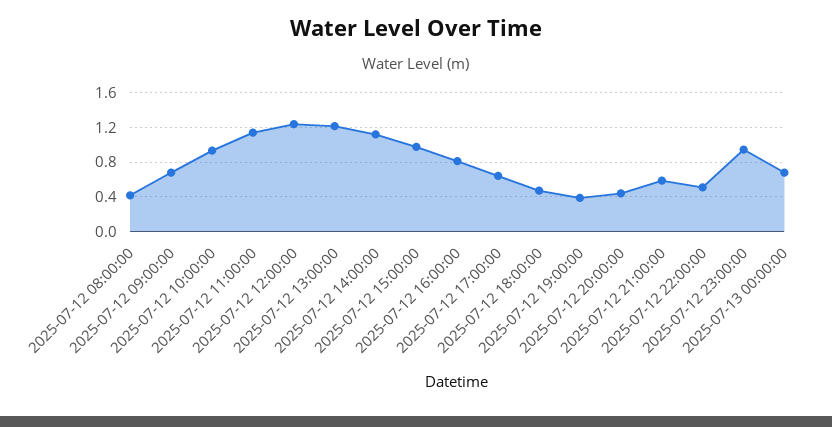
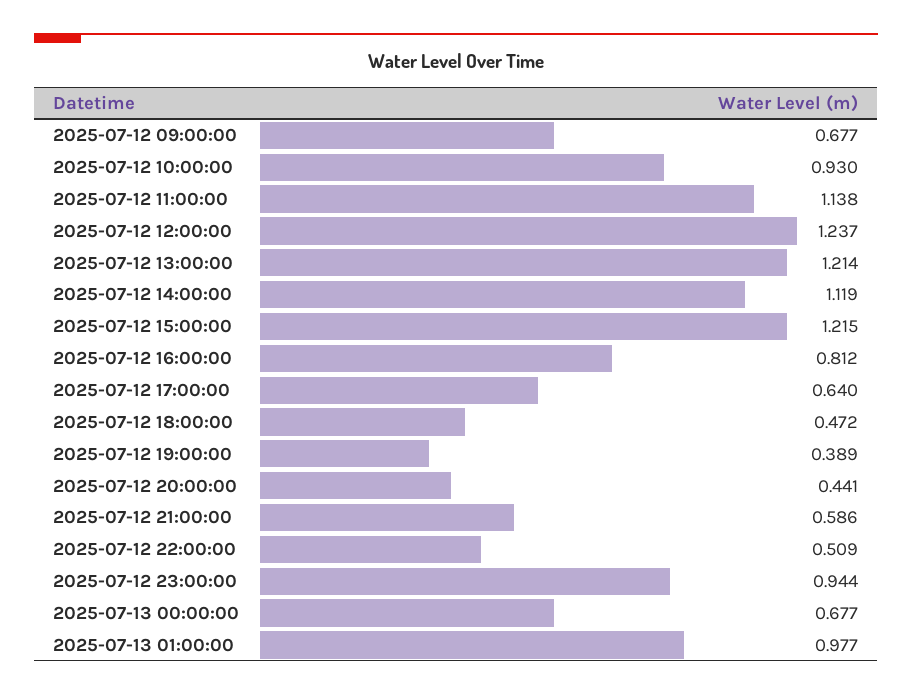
2025-07-12 08:00:00: 0.4 -> none
2025-07-12 15:00:00: 1 -> 1.215
2025-07-13 01:00:00: none -> 0.977

